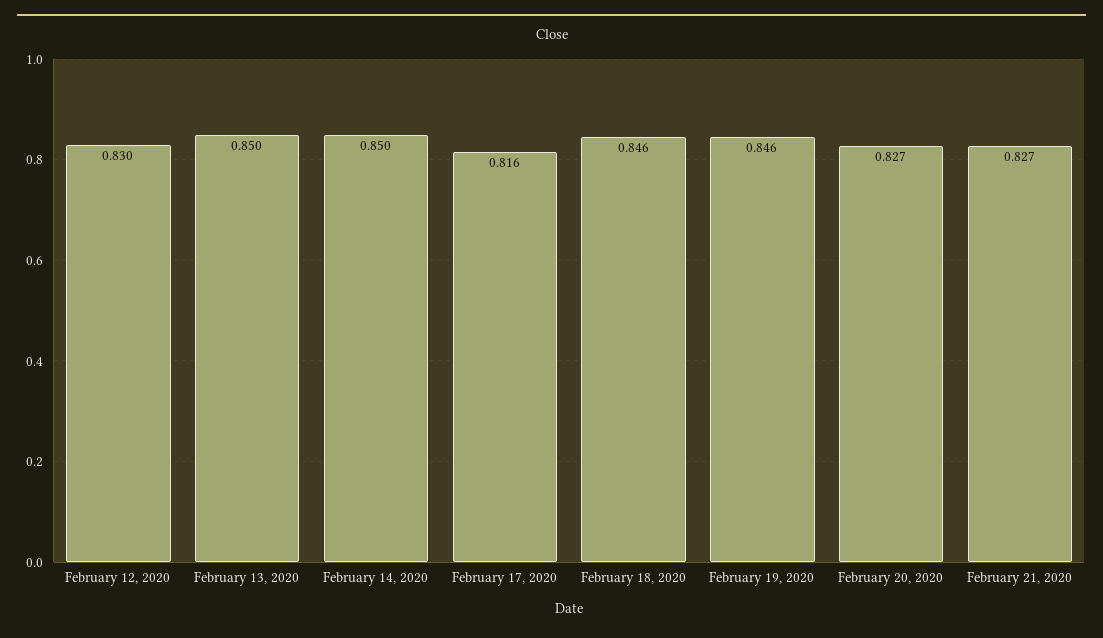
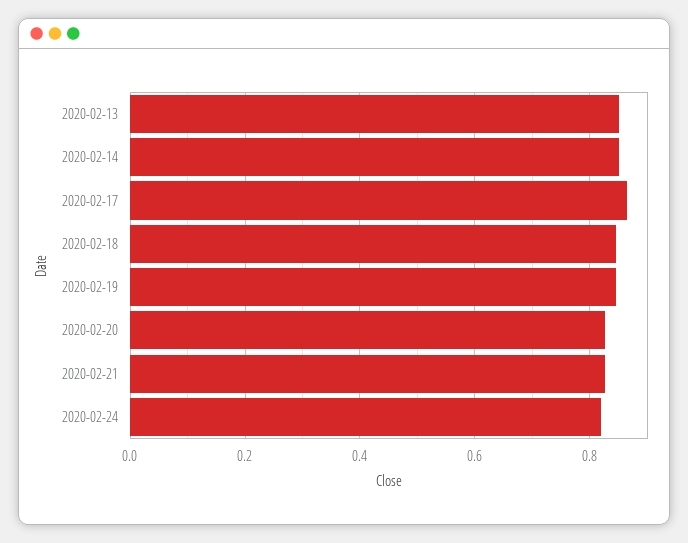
February 12, 2020: 0.83 -> none
February 17, 2020: 0.816 -> 0.86
2020-02-24: none -> 0.82

